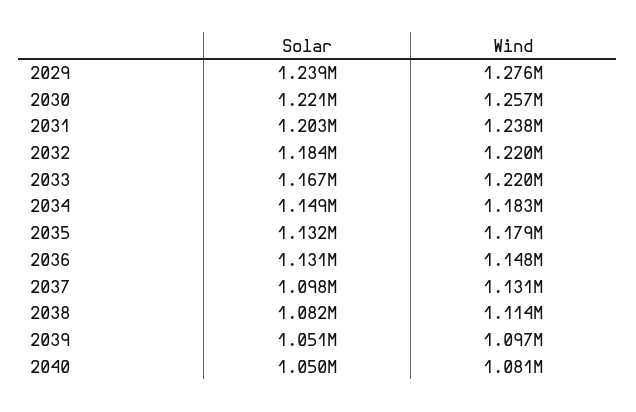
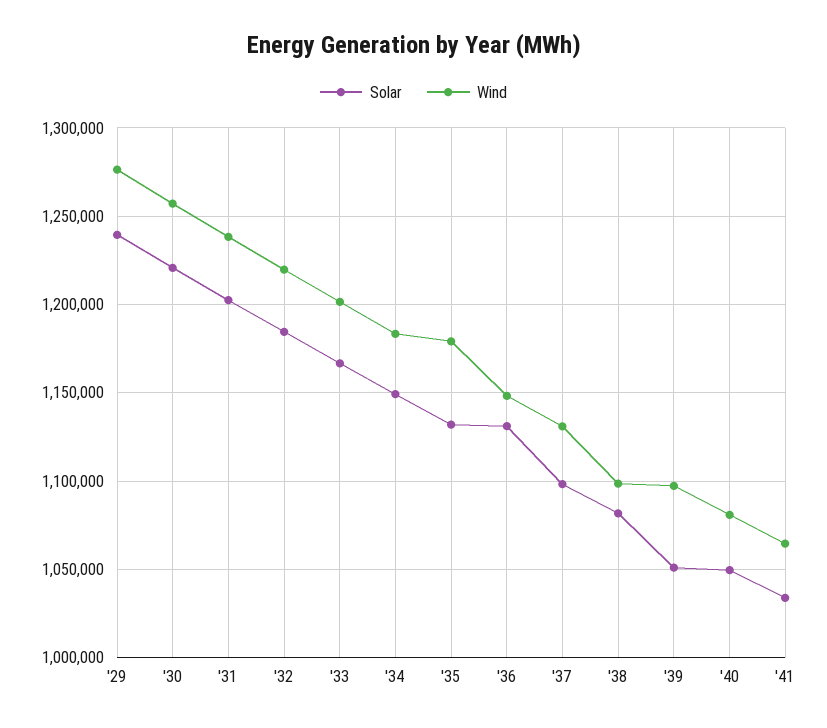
Wind, 2033: 1220000 -> 1200000
Wind, 2038: 1114000 -> 1100000
Solar, '41: none -> 1035000
Wind, '41: none -> 1065000

